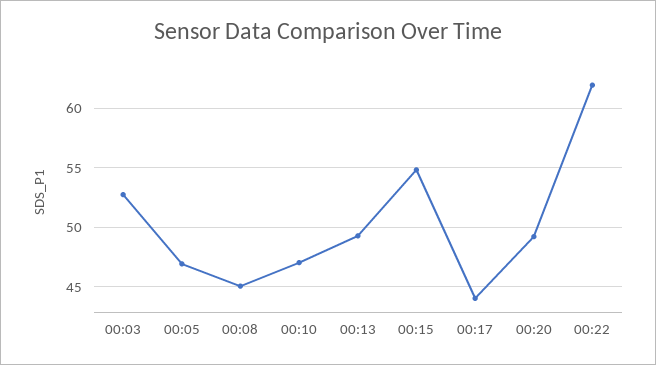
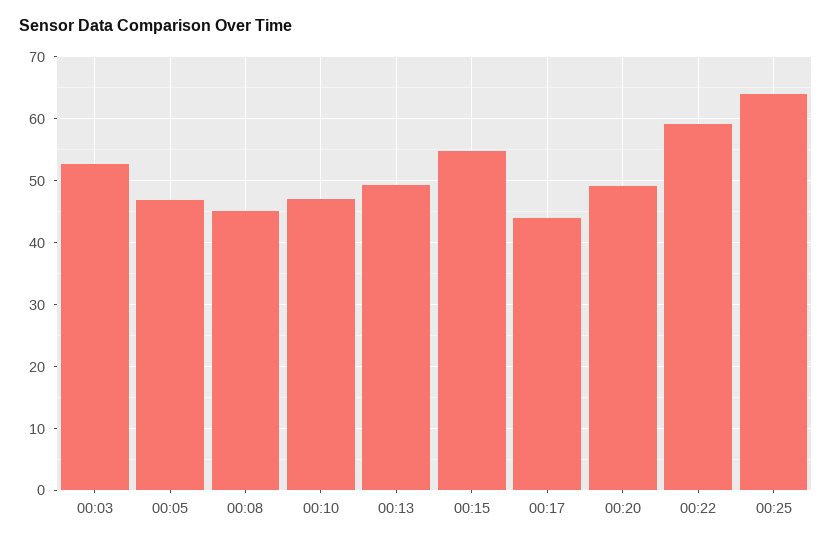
00:22: 62 -> 59
00:25: none -> 64

